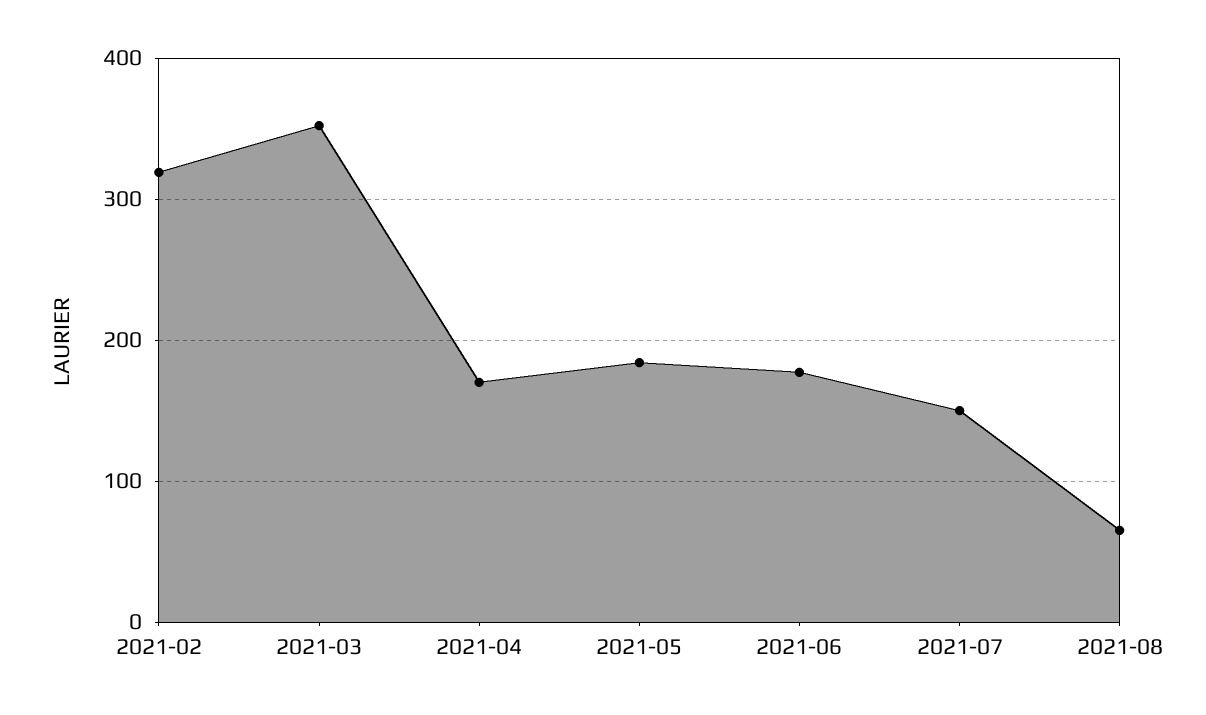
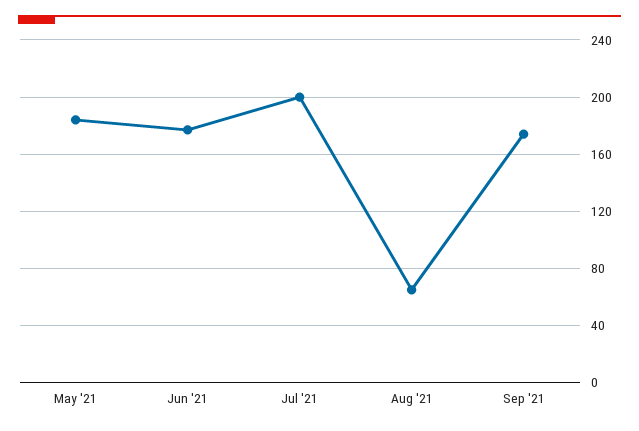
2021-02: 320 -> none
2021-03: 350 -> none
2021-04: 170 -> none
2021-07: 150 -> 200
Sep '21: none -> 175

